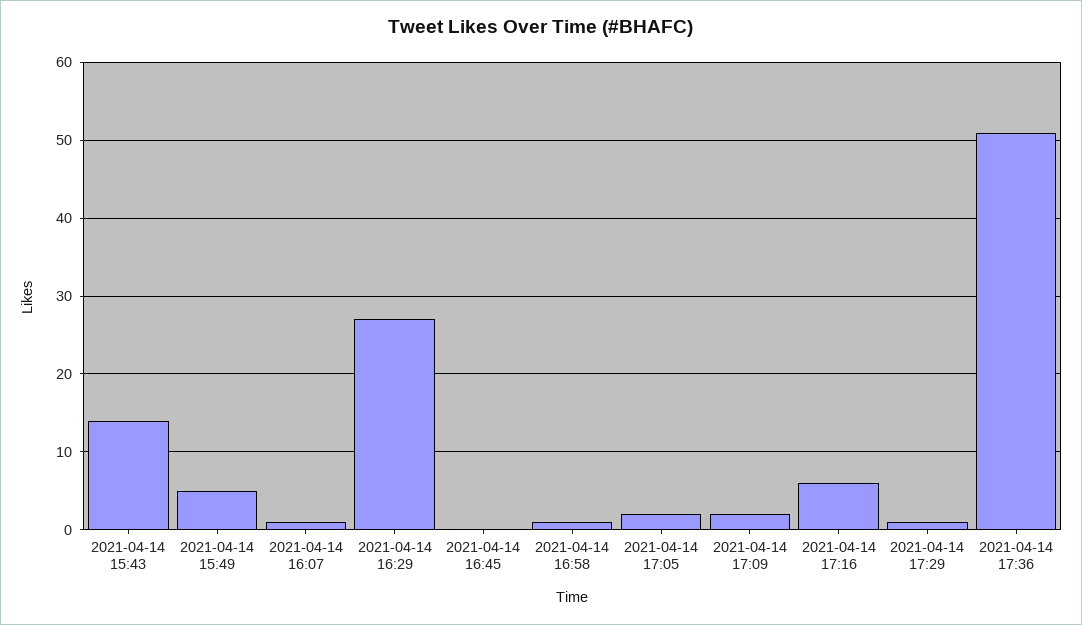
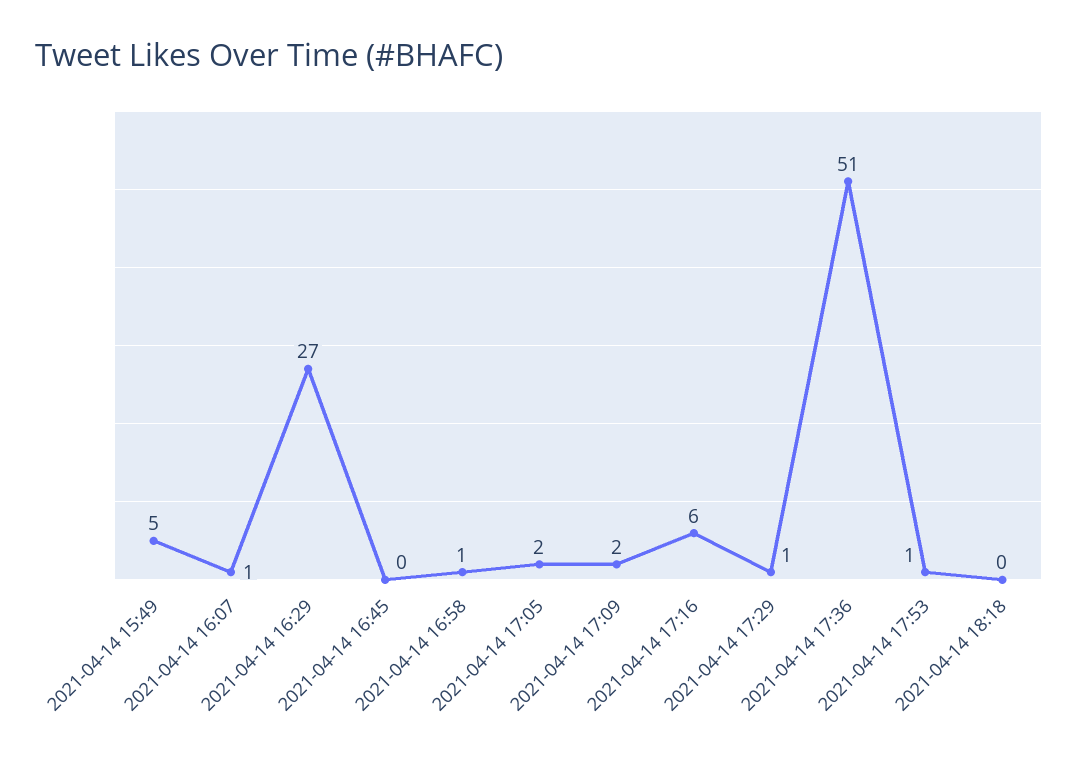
2021-04-14 15:43: 14 -> none
2021-04-14 17:53: none -> 1
2021-04-14 18:18: none -> 0

